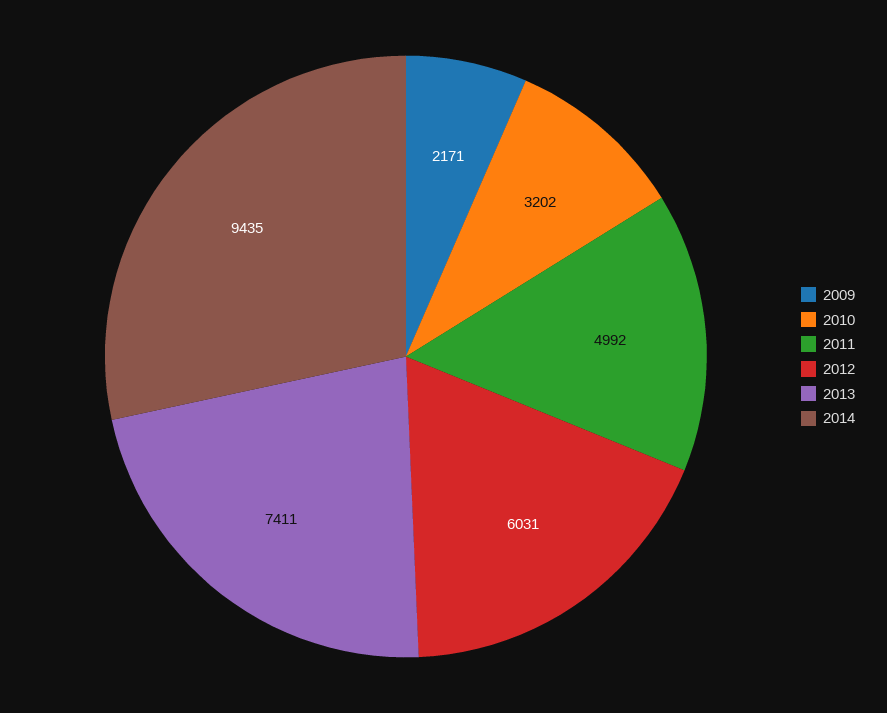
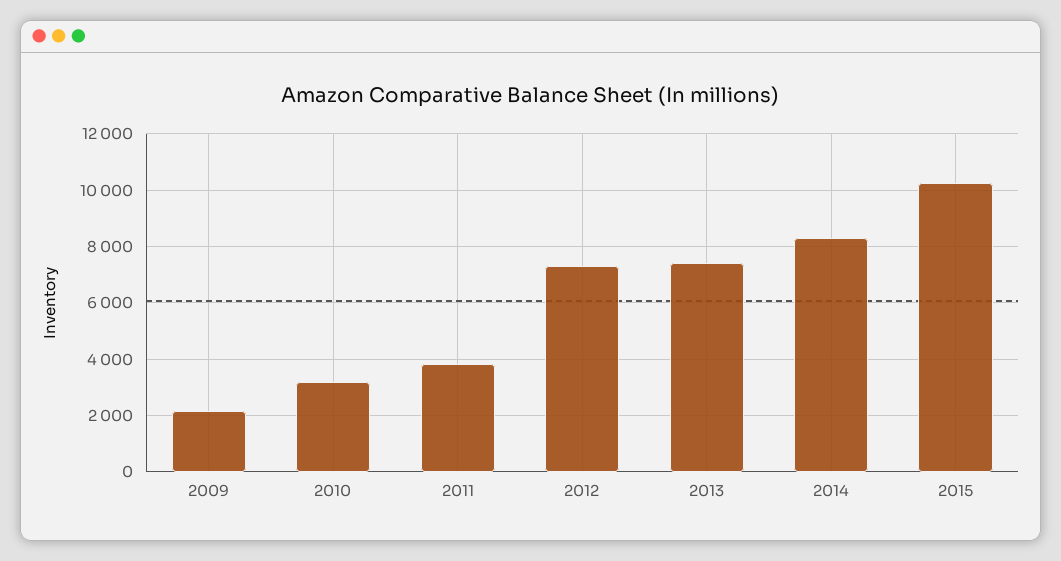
2011: 4992 -> 3750
2012: 6031 -> 7250
2014: 9435 -> 8250
2015: none -> 10250

